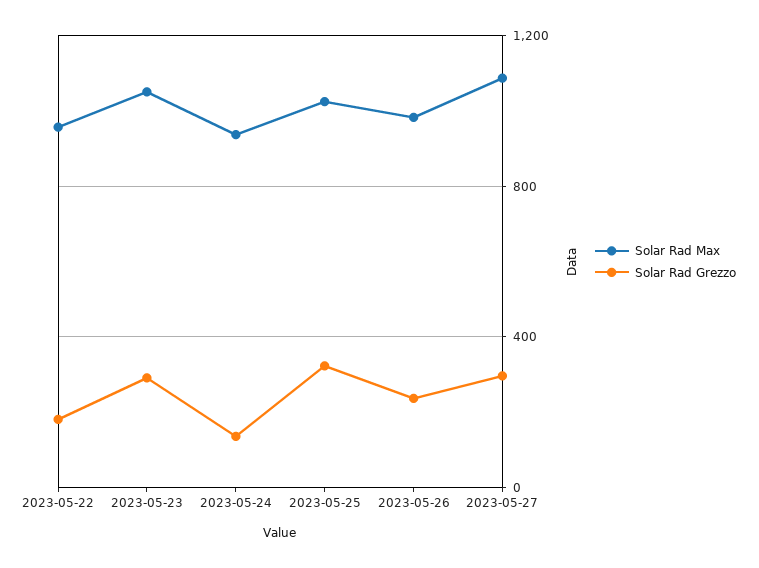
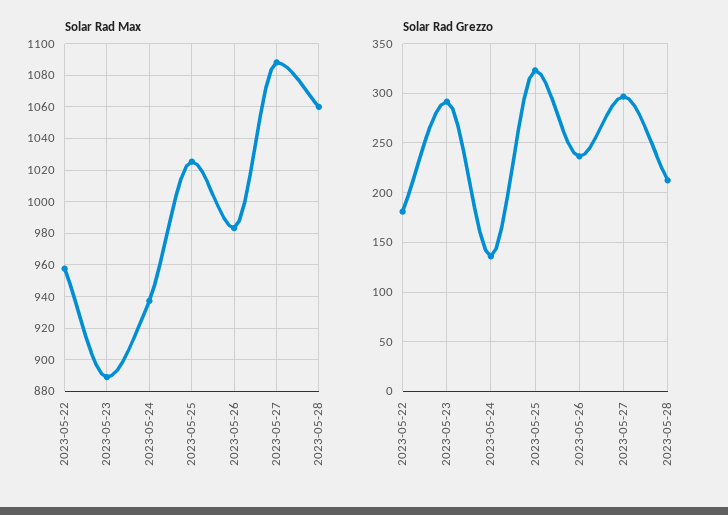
Solar Rad Max, 2023-05-23: 1050 -> 890
Solar Rad Max, 2023-05-28: none -> 1060
Solar Rad Grezzo, 2023-05-28: none -> 210

